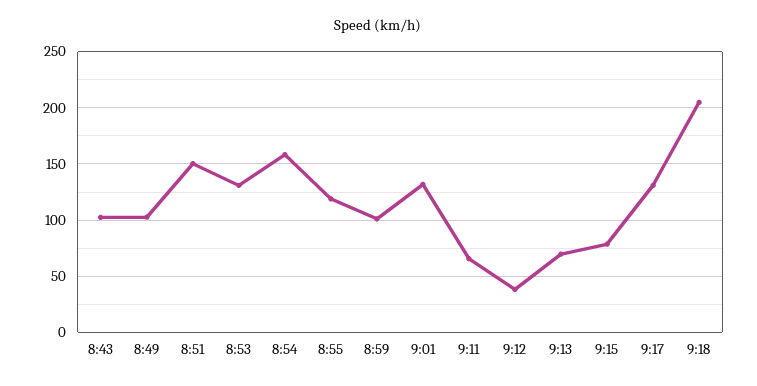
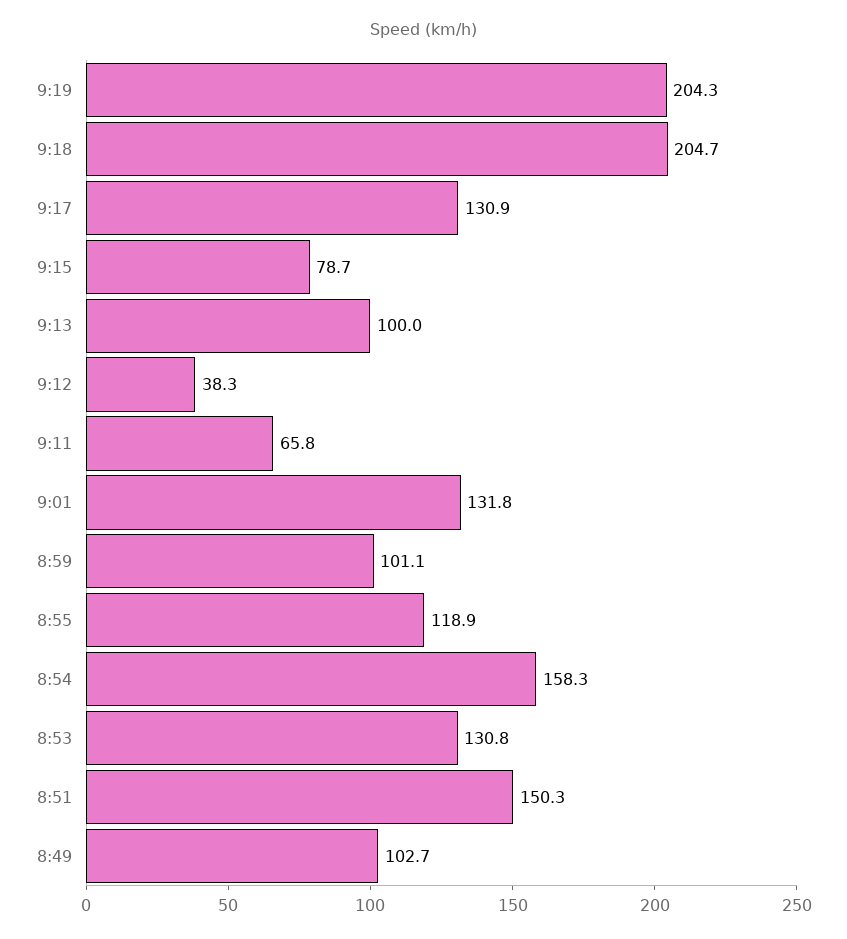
8:43: 100 -> none
9:13: 70 -> 100
9:19: none -> 204.3

